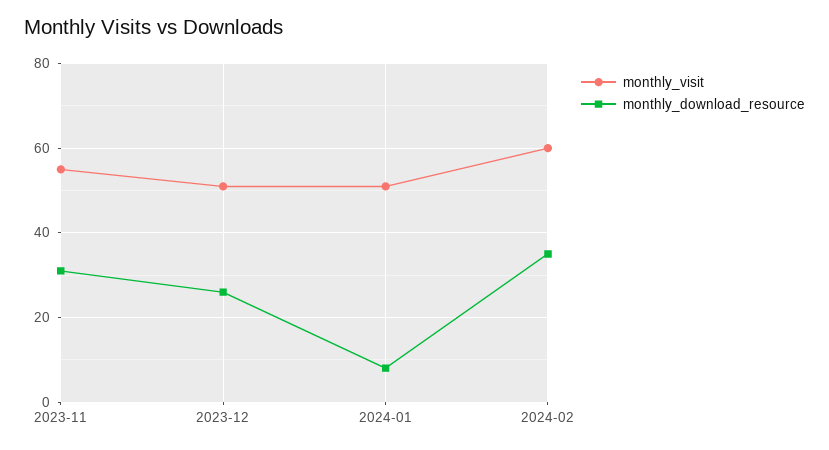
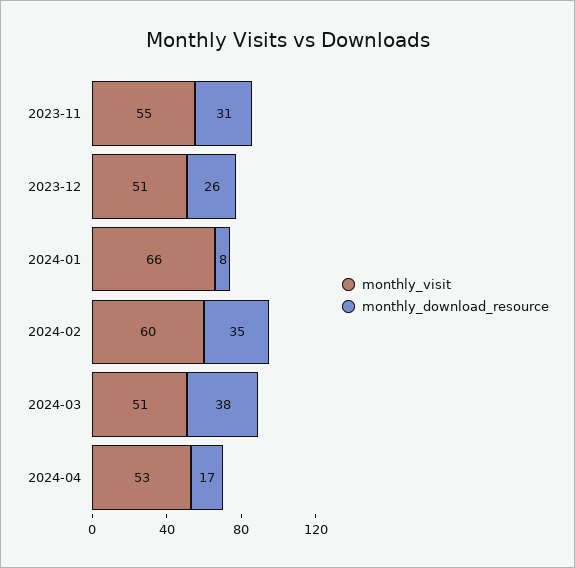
monthly_visit, 2024-01: 50 -> 66
monthly_visit, 2024-03: none -> 51
monthly_download_resource, 2024-03: none -> 38
monthly_visit, 2024-04: none -> 53
monthly_download_resource, 2024-04: none -> 17

